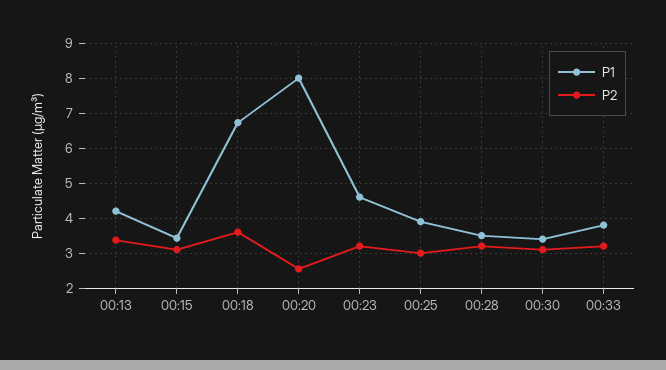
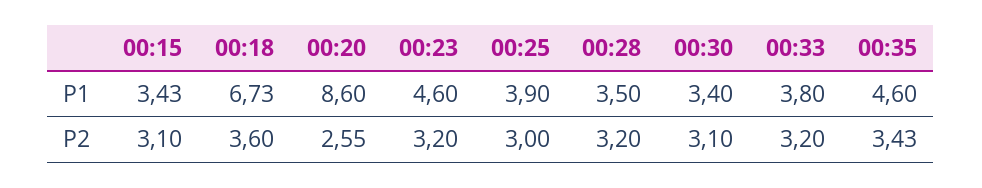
P1, 00:13: 4.2 -> none
P2, 00:13: 3.4 -> none
P1, 00:20: 8 -> 8.6
P1, 00:35: none -> 4.6
P2, 00:35: none -> 3.43

